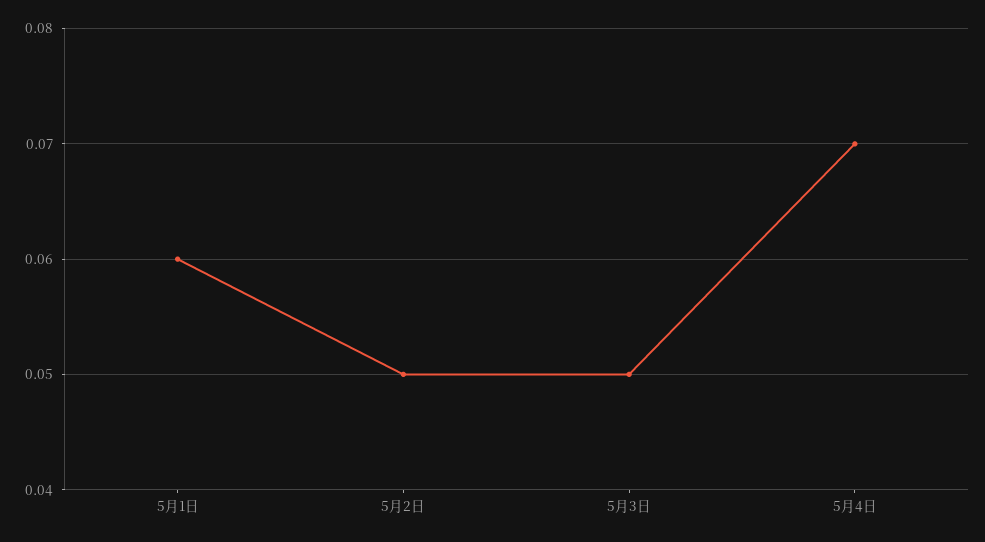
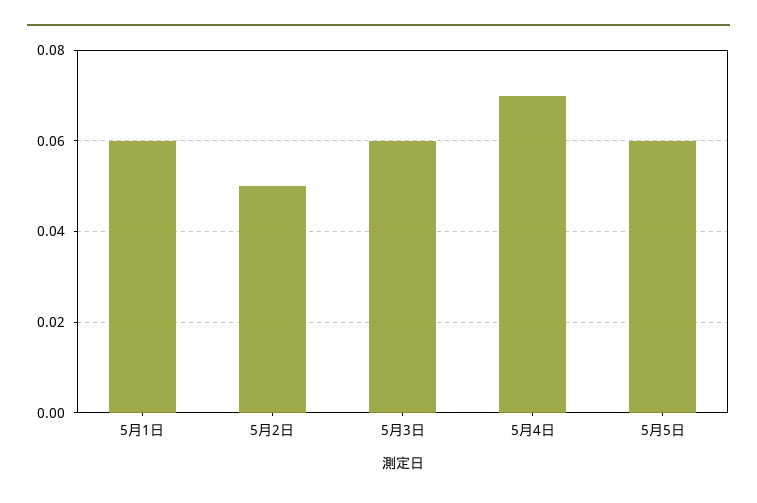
5月3日: 0.05 -> 0.06
5月5日: none -> 0.06

